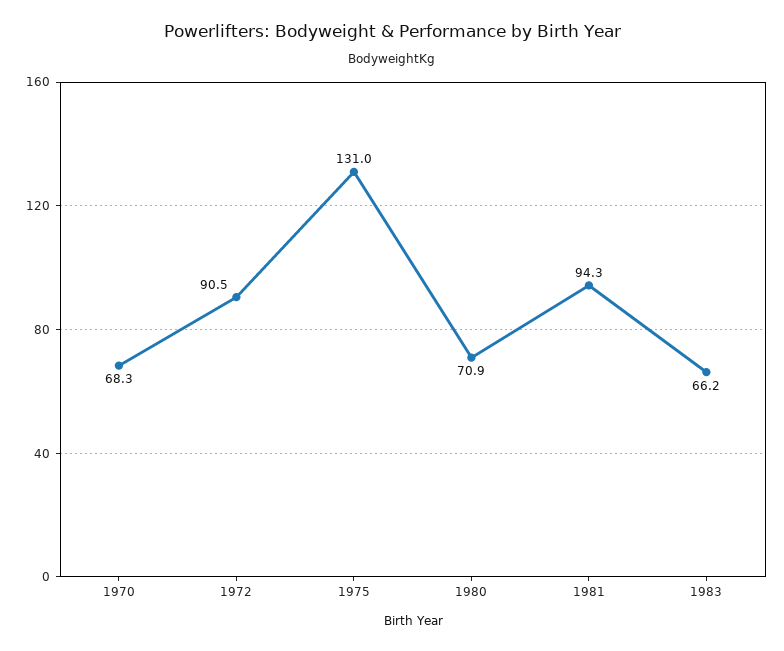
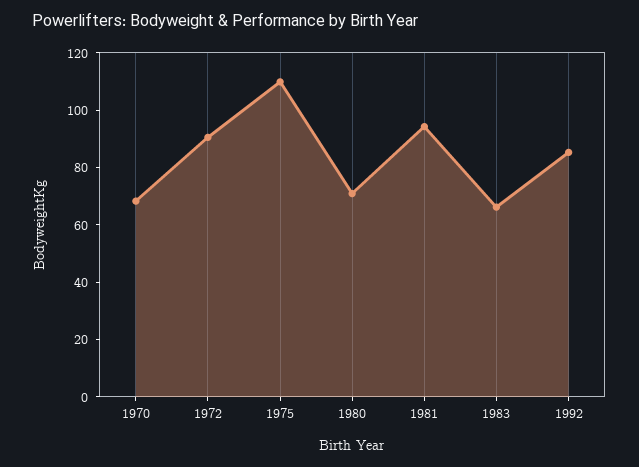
1975: 131 -> 110
1992: none -> 85

